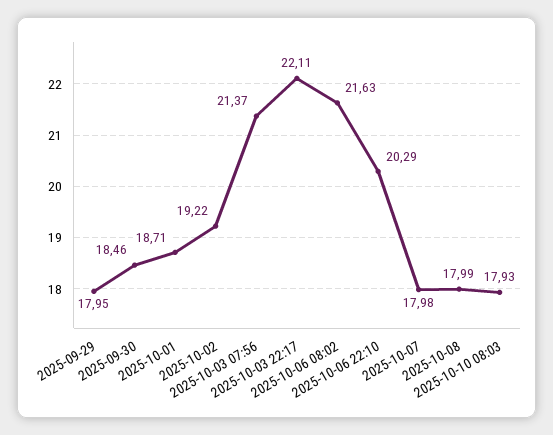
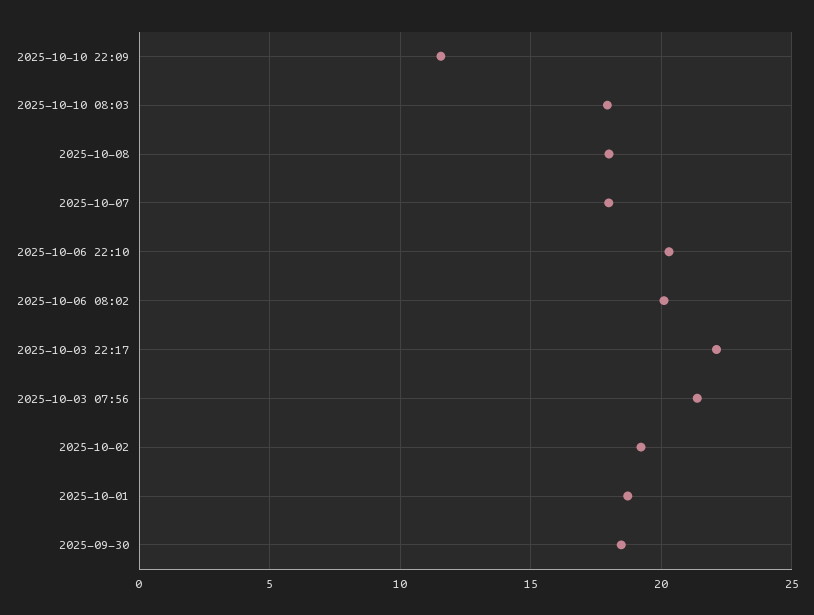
2025-09-29: 17.95 -> none
2025-10-06 08:02: 21.63 -> 20
2025-10-10 22:09: none -> 11.5

